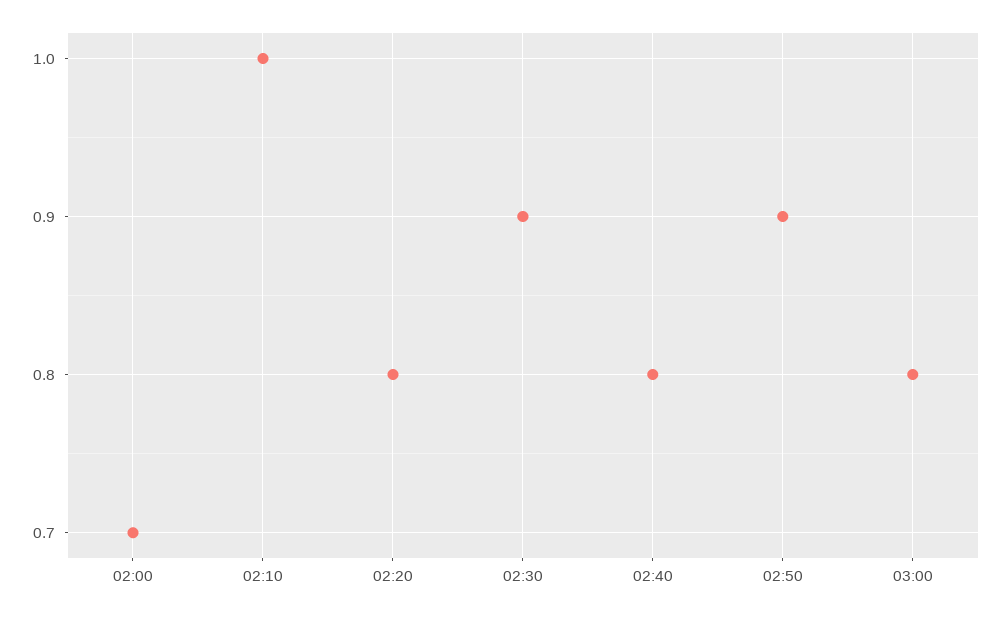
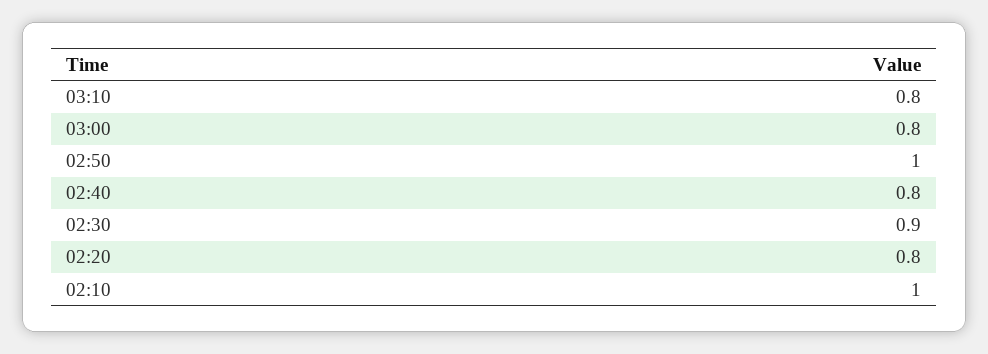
02:00: 0.7 -> none
02:50: 0.9 -> 1
03:10: none -> 0.8

